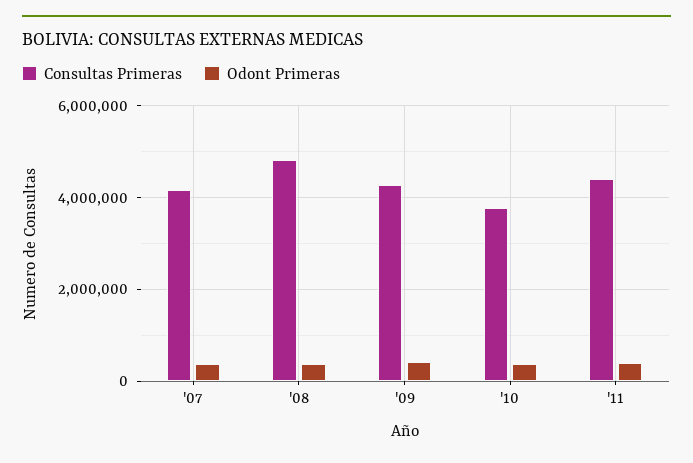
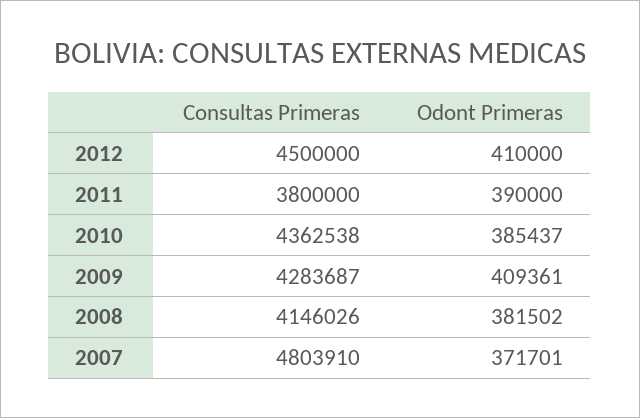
Consultas Primeras, '07: 4200000 -> 4803910
Consultas Primeras, '08: 4800000 -> 4146026
Consultas Primeras, '10: 3800000 -> 4362538
Consultas Primeras, '11: 4400000 -> 3800000
Consultas Primeras, 2012: none -> 4500000
Odont Primeras, 2012: none -> 410000

